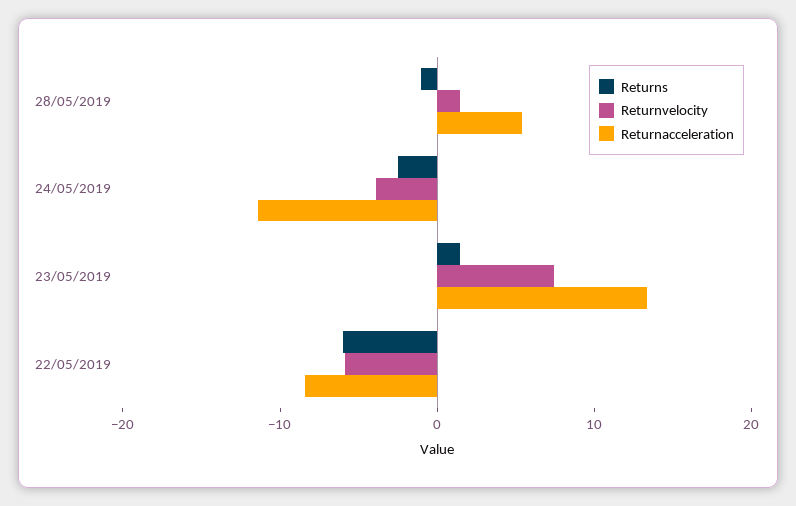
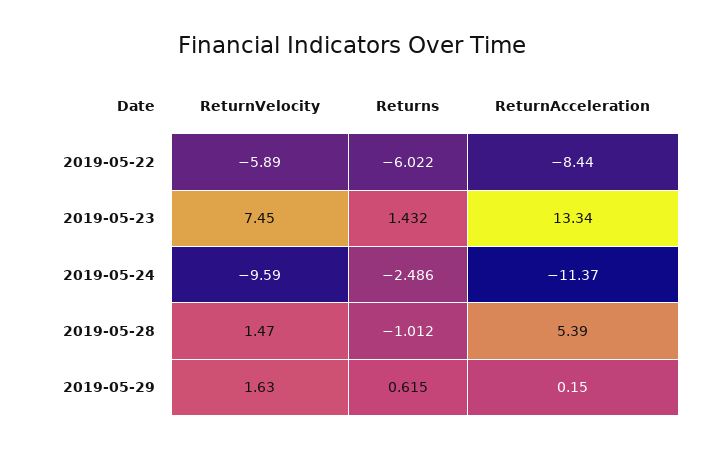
Returnvelocity, 24/05/2019: -4 -> -9.59
Returnvelocity, 2019-05-29: none -> 1.63
Returns, 2019-05-29: none -> 0.615
Returnacceleration, 2019-05-29: none -> 0.15

